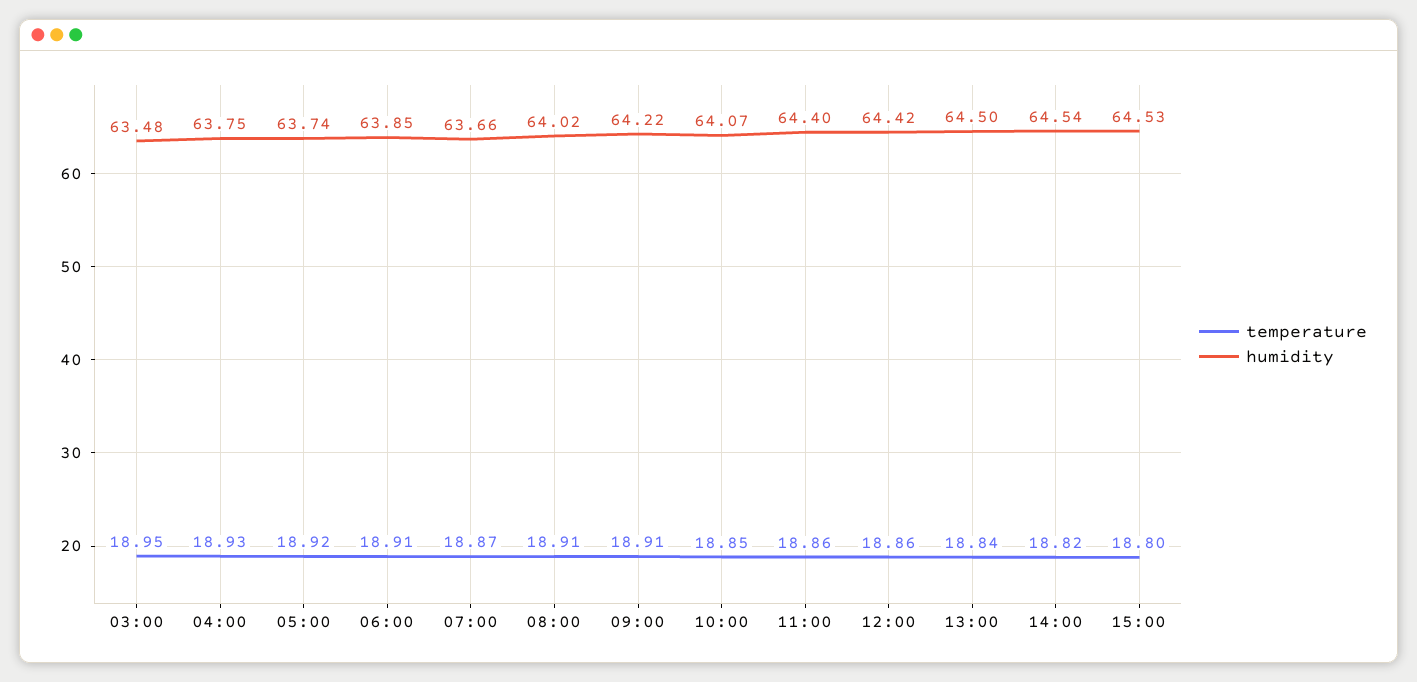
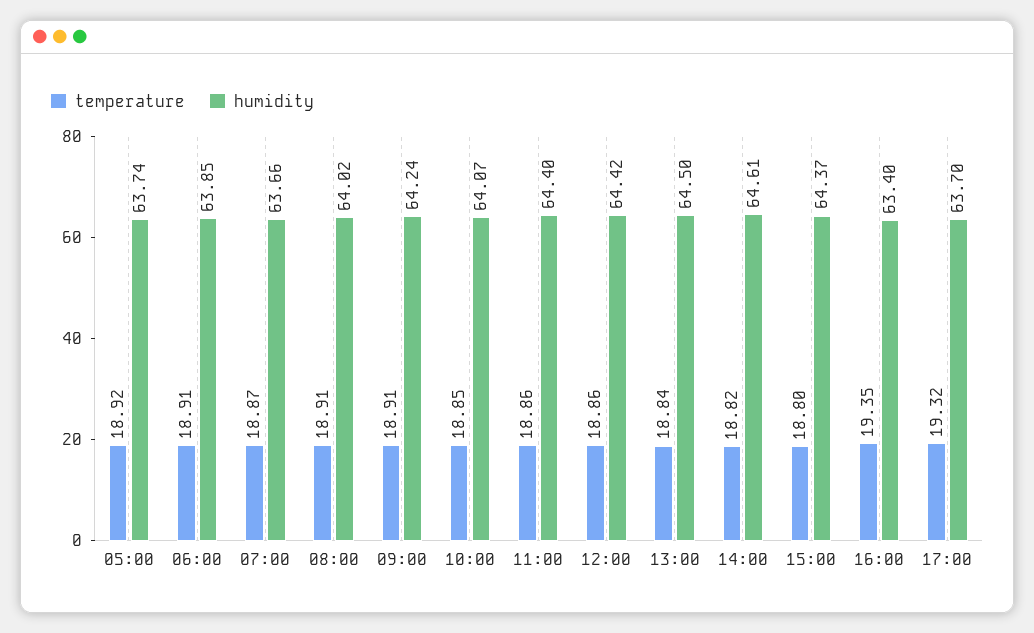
temperature, 03:00: 18.95 -> none
humidity, 03:00: 63.48 -> none
temperature, 04:00: 18.93 -> none
humidity, 04:00: 63.75 -> none
humidity, 09:00: 64.22 -> 64.24
humidity, 14:00: 64.54 -> 64.61
humidity, 15:00: 64.53 -> 64.37
temperature, 16:00: none -> 19.35
humidity, 16:00: none -> 63.4
temperature, 17:00: none -> 19.32
humidity, 17:00: none -> 63.7

